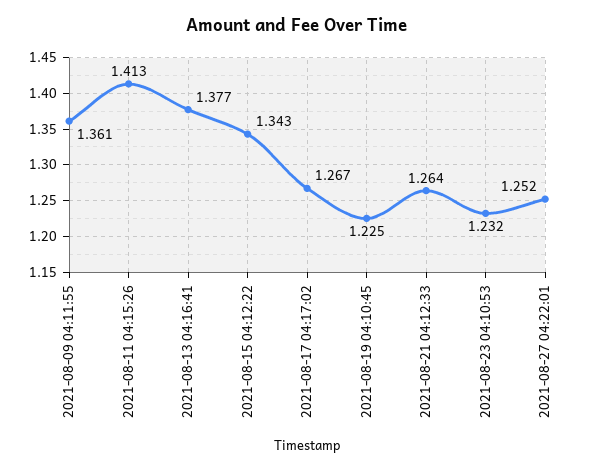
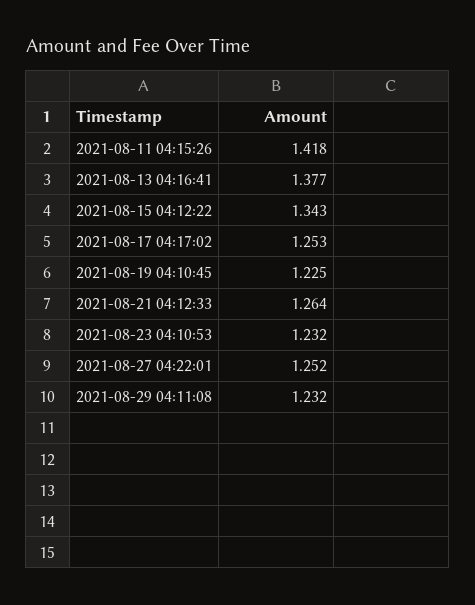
2021-08-09 04:11:55: 1.361 -> none
2021-08-11 04:15:26: 1.413 -> 1.418
2021-08-17 04:17:02: 1.267 -> 1.253
2021-08-29 04:11:08: none -> 1.232

